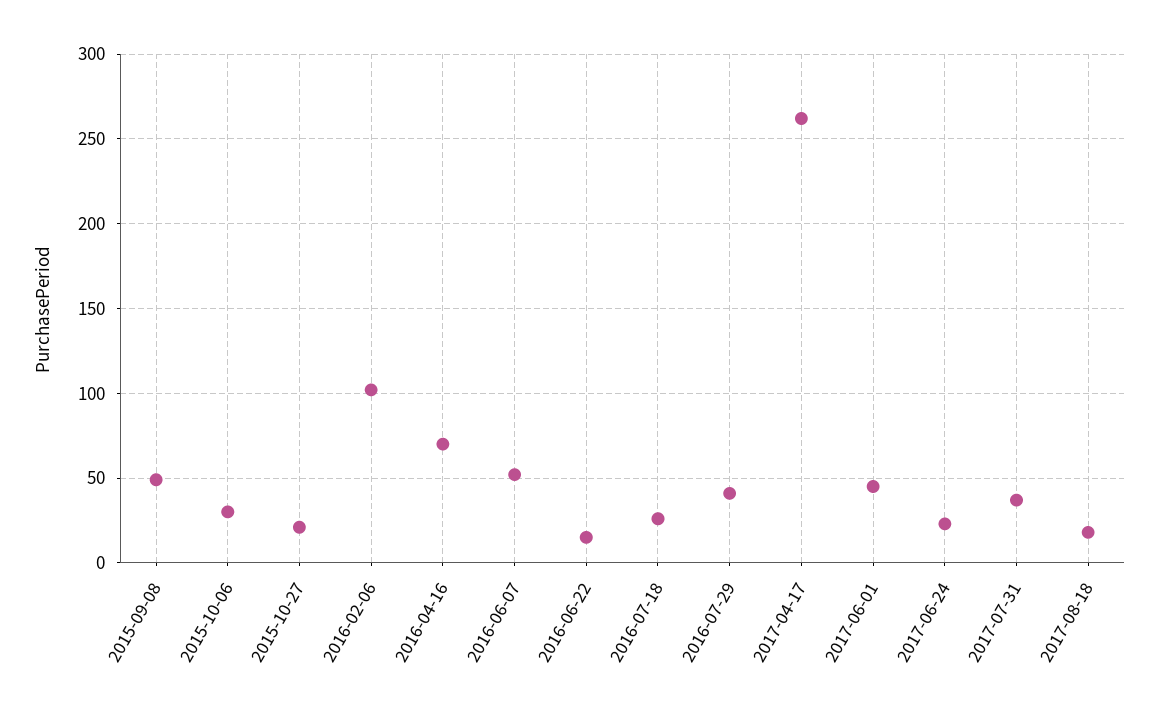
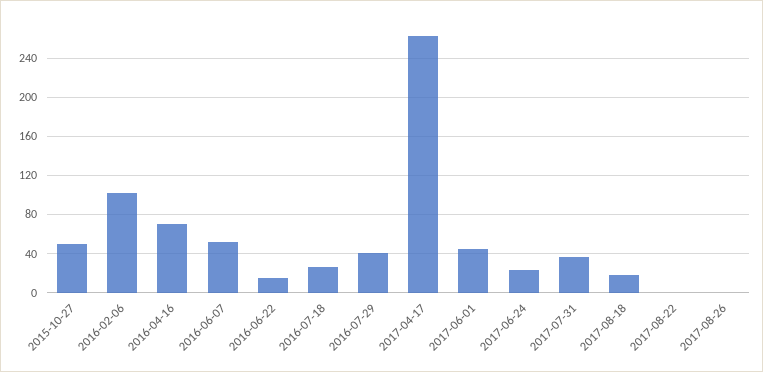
2015-09-08: 50 -> none
2015-10-06: 30 -> none
2015-10-27: 20 -> 50
2017-08-22: none -> 0
2017-08-26: none -> 0

